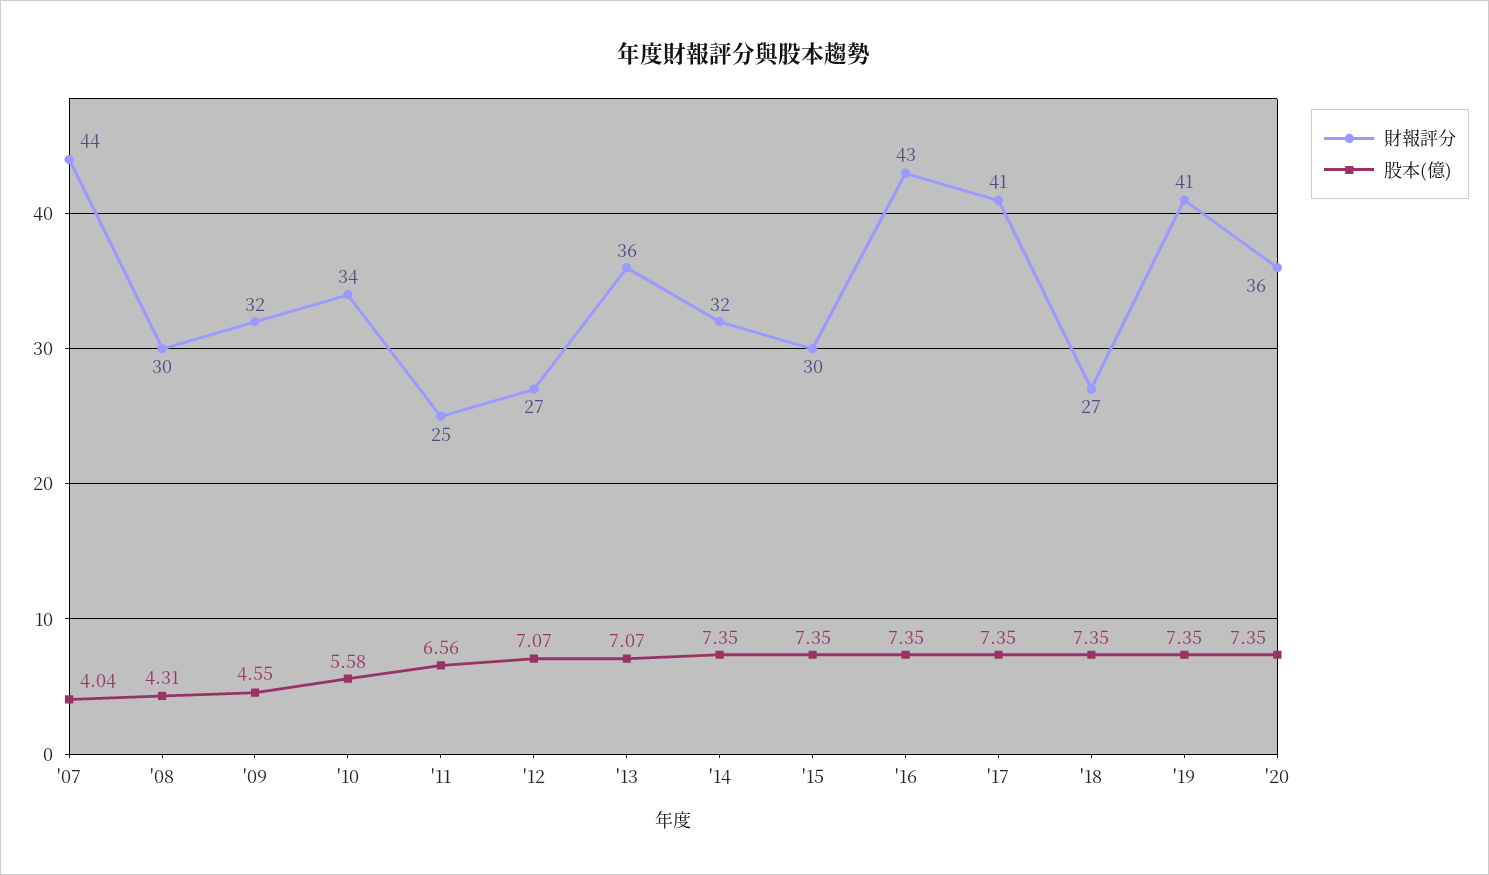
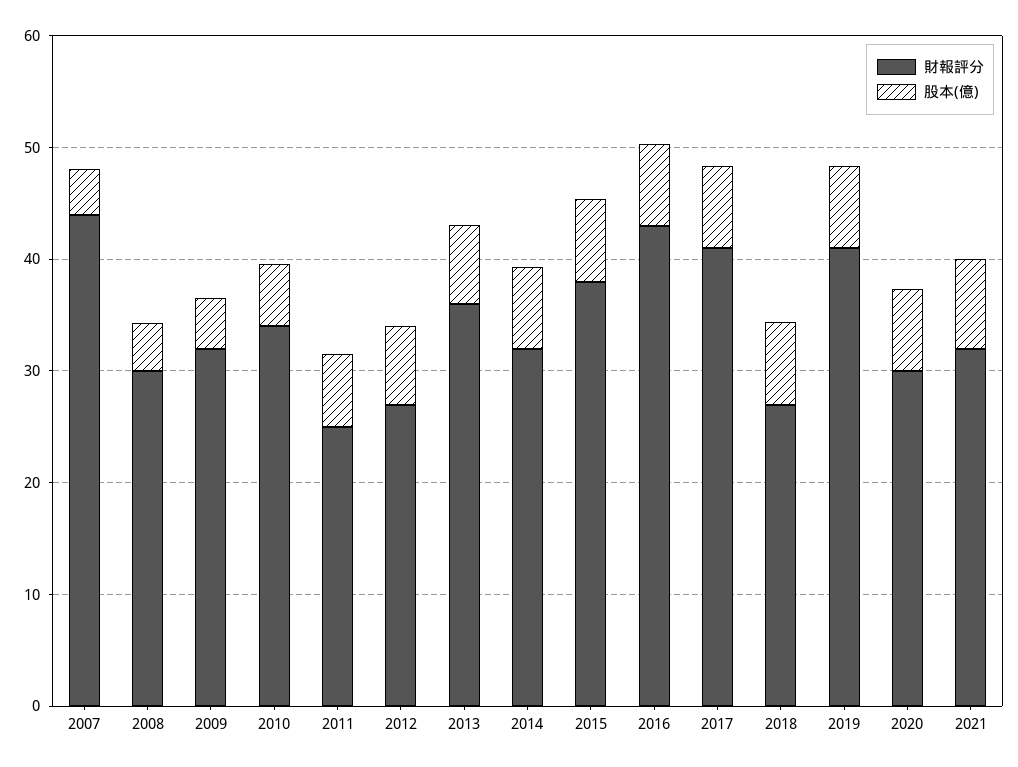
財報評分, '15: 30 -> 38
財報評分, '20: 36 -> 30
財報評分, 2021: none -> 32
股本(億), 2021: none -> 8

